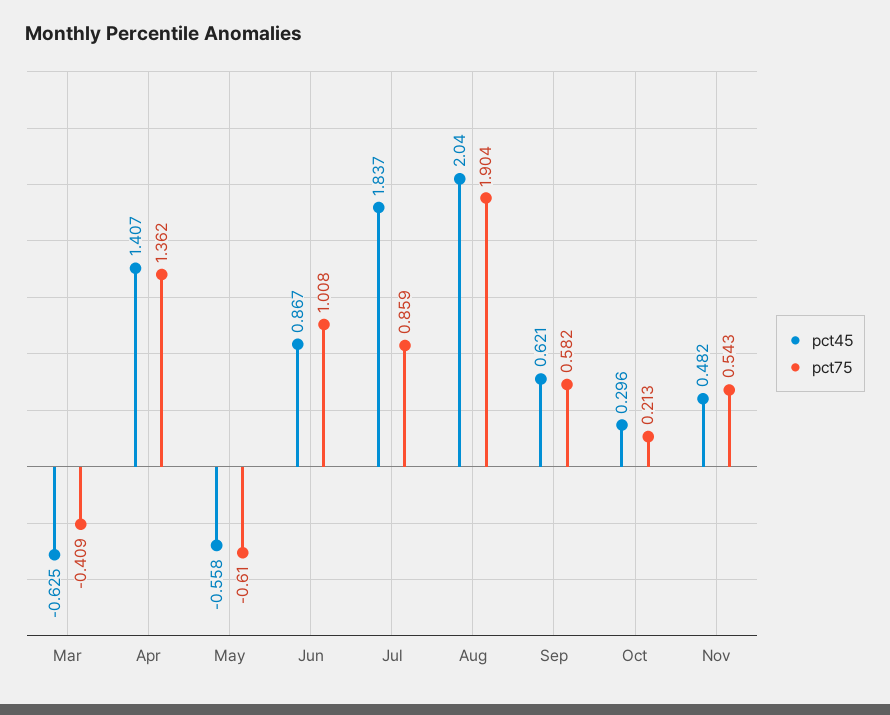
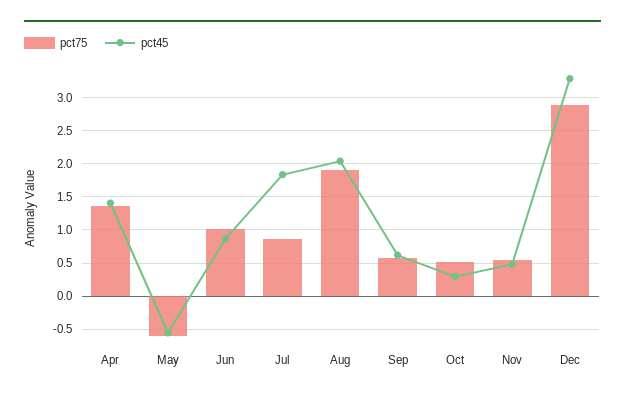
pct45, Mar: -0.625 -> none
pct75, Mar: -0.409 -> none
pct75, Oct: 0.213 -> 0.5
pct75, Dec: none -> 2.9
pct45, Dec: none -> 3.3

